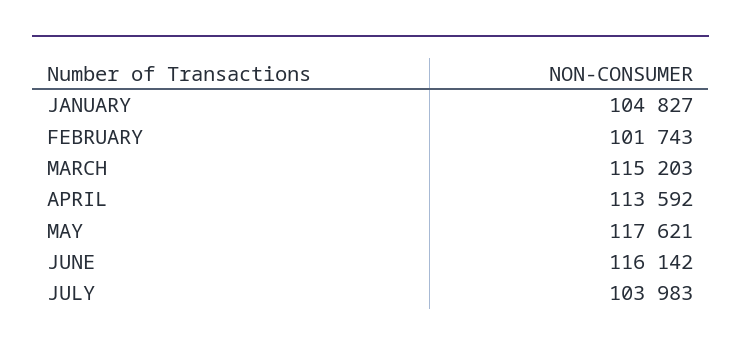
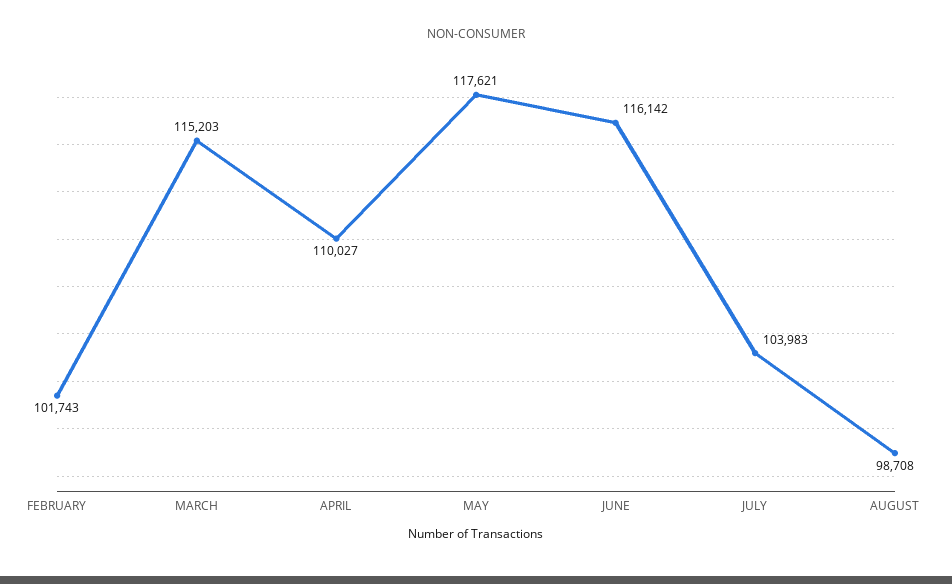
JANUARY: 104827 -> none
APRIL: 113592 -> 110027
AUGUST: none -> 98708

